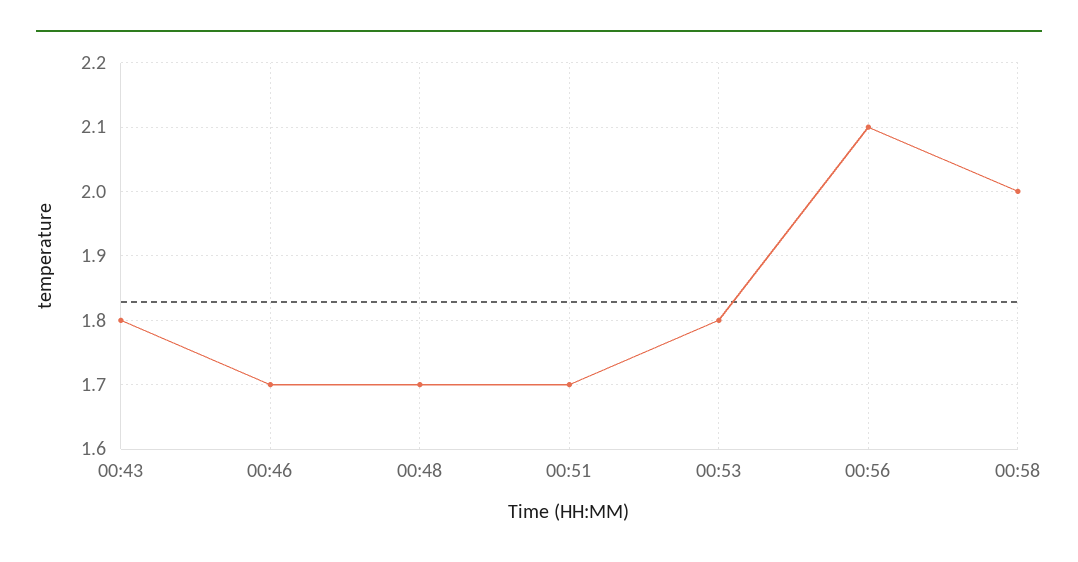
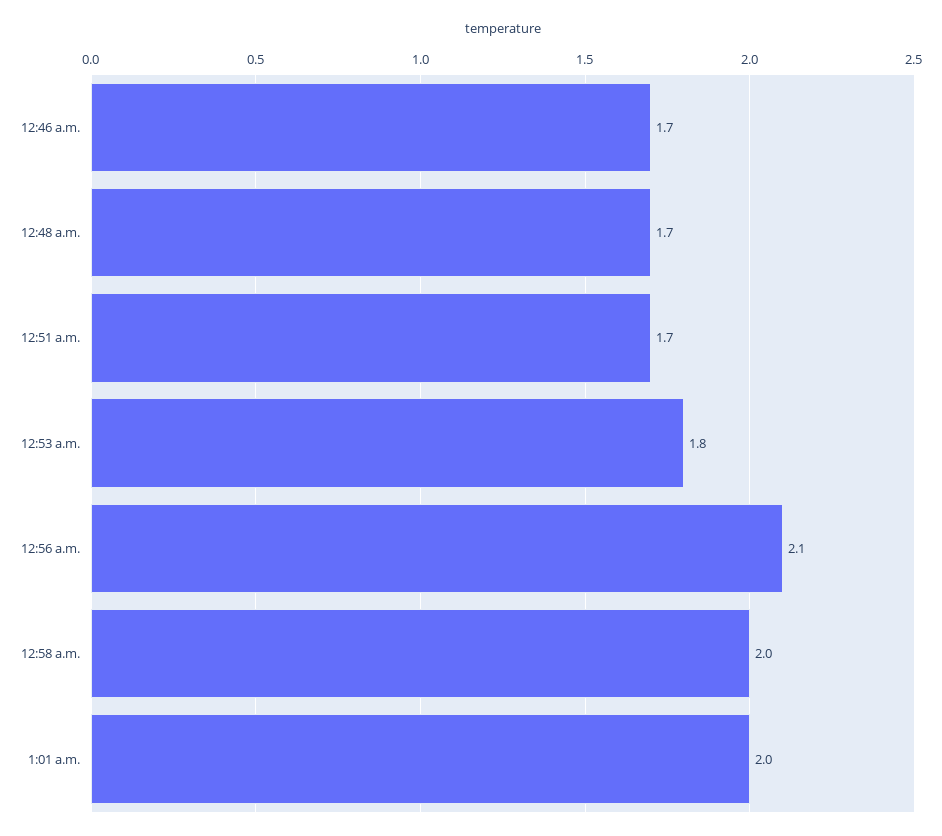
00:43: 1.8 -> none
1:01 a.m.: none -> 2

